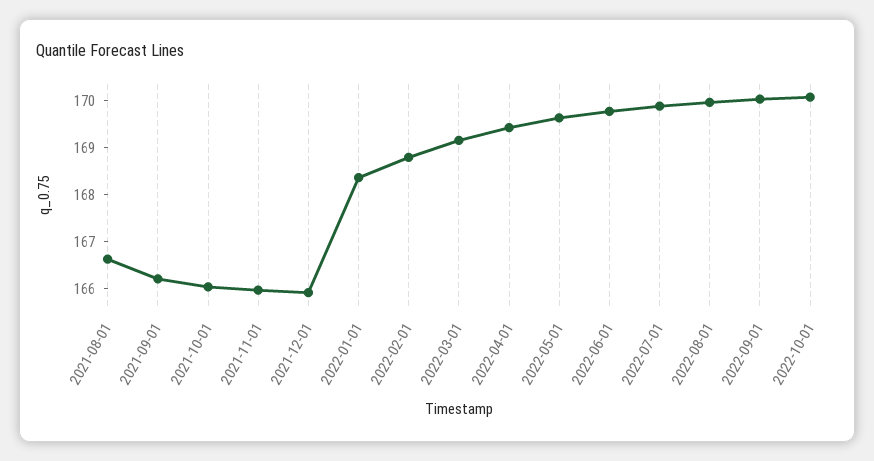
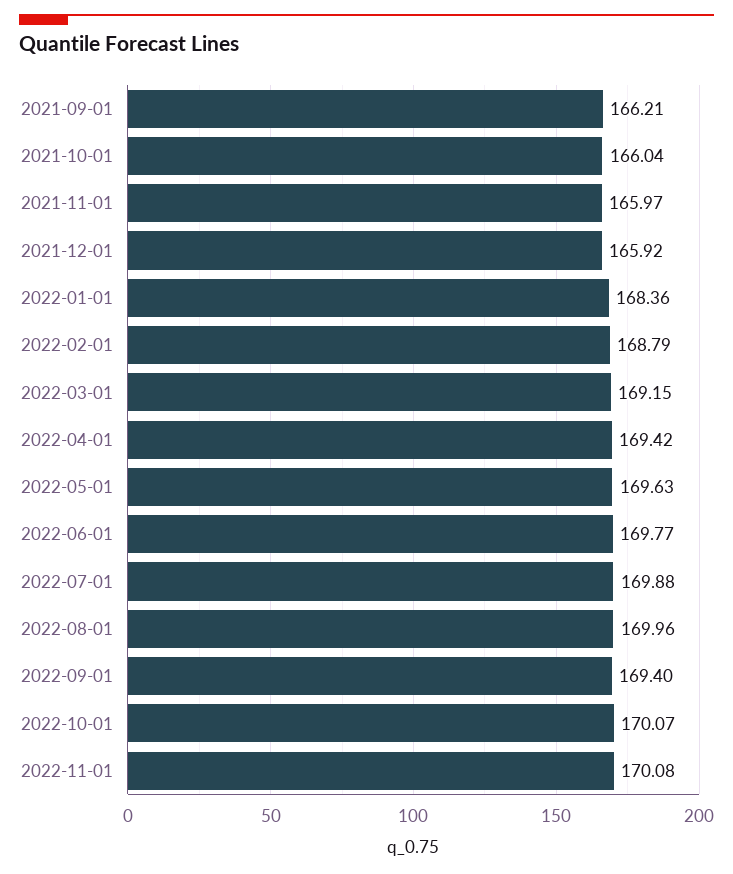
2021-08-01: 166.6 -> none
2022-09-01: 170 -> 169.4
2022-11-01: none -> 170.08

